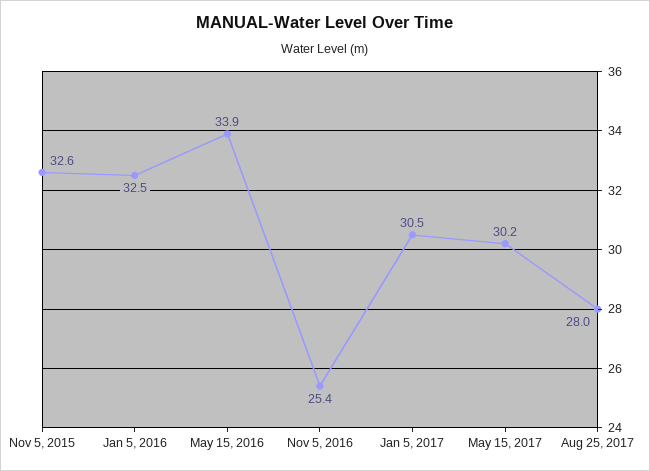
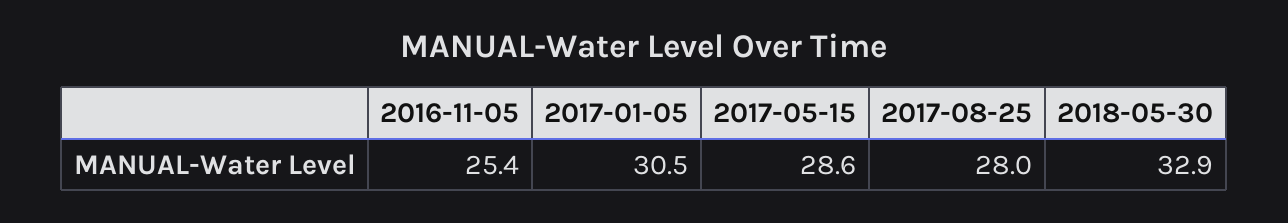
Nov 5, 2015: 32.6 -> none
Jan 5, 2016: 32.5 -> none
May 15, 2016: 33.9 -> none
May 15, 2017: 30.2 -> 28.6
2018-05-30: none -> 32.9

